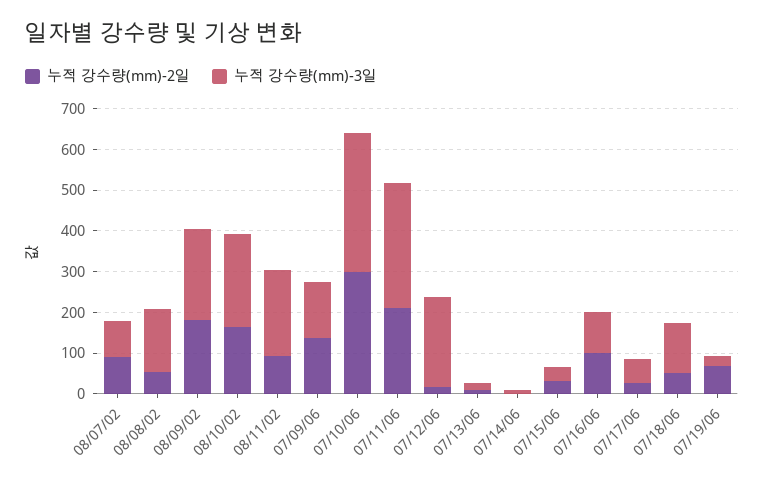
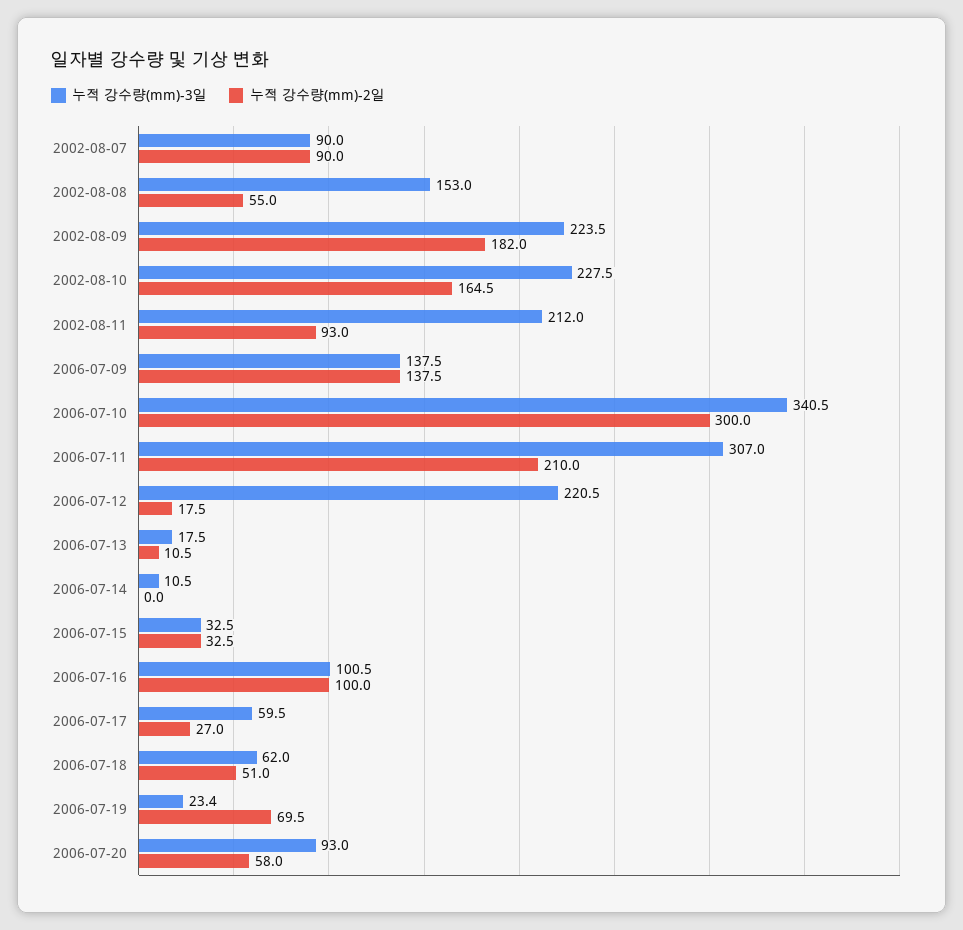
누적 강수량(mm)-3일, 07/18/06: 120 -> 62
누적 강수량(mm)-3일, 2006-07-20: none -> 93
누적 강수량(mm)-2일, 2006-07-20: none -> 58

